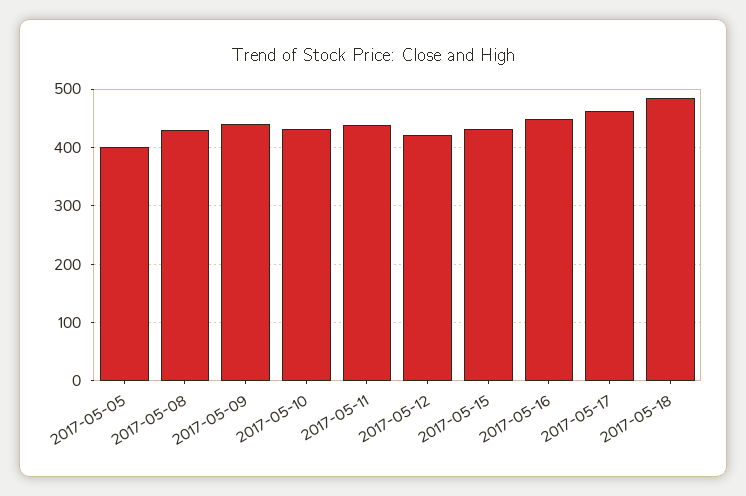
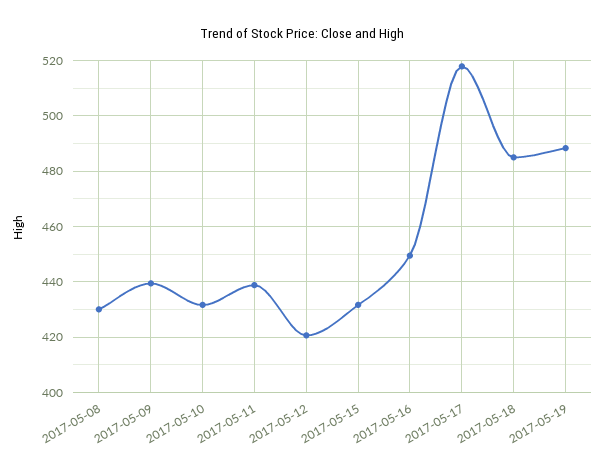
2017-05-05: 400 -> none
2017-05-17: 460 -> 517.5
2017-05-19: none -> 487.5

